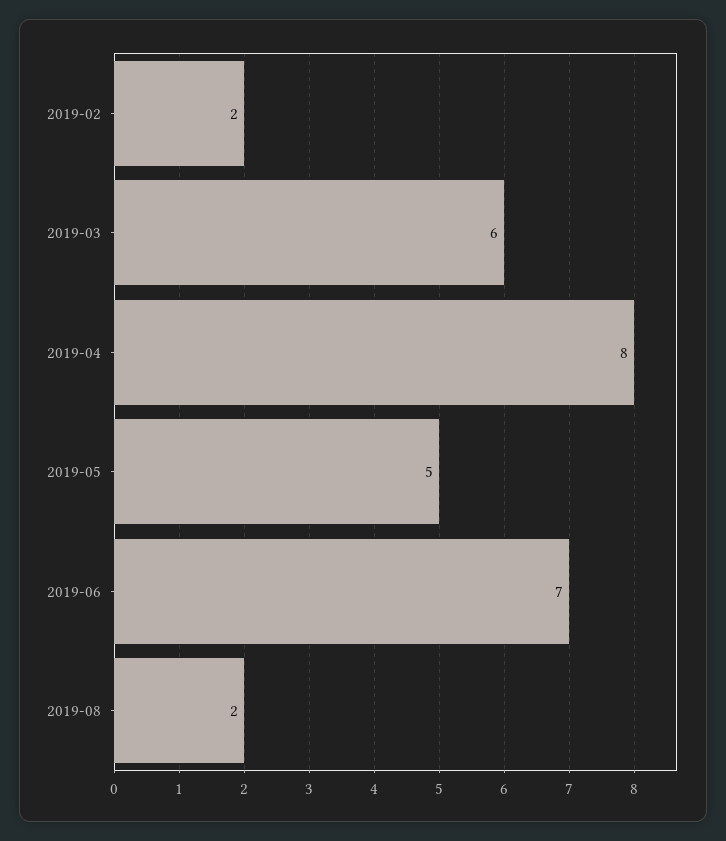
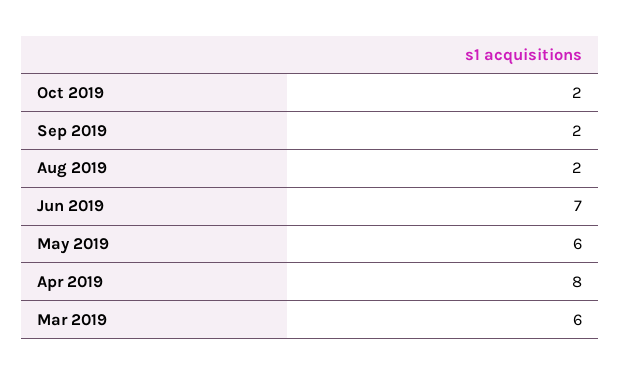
2019-02: 2 -> none
2019-05: 5 -> 6
Oct 2019: none -> 2
Sep 2019: none -> 2

